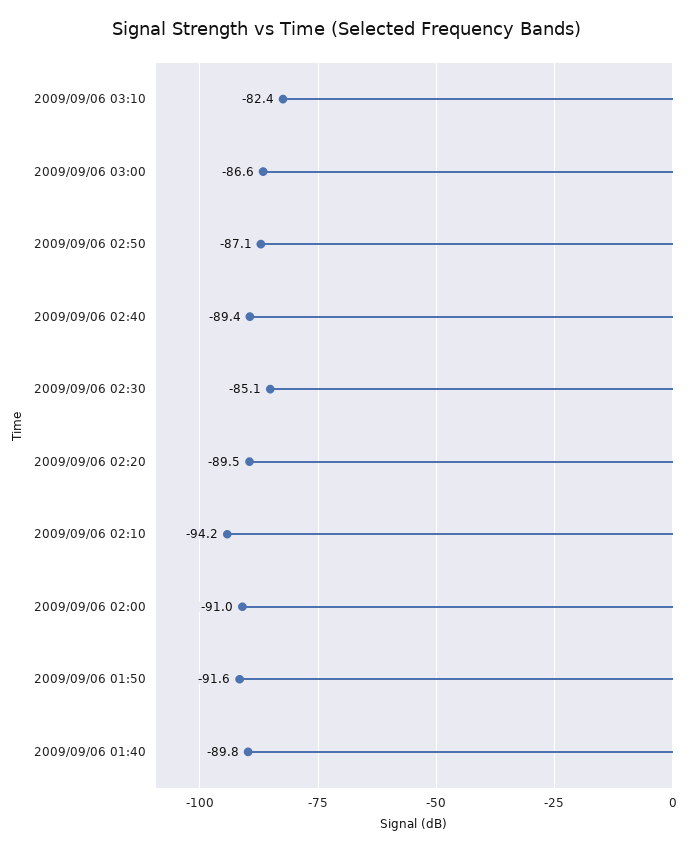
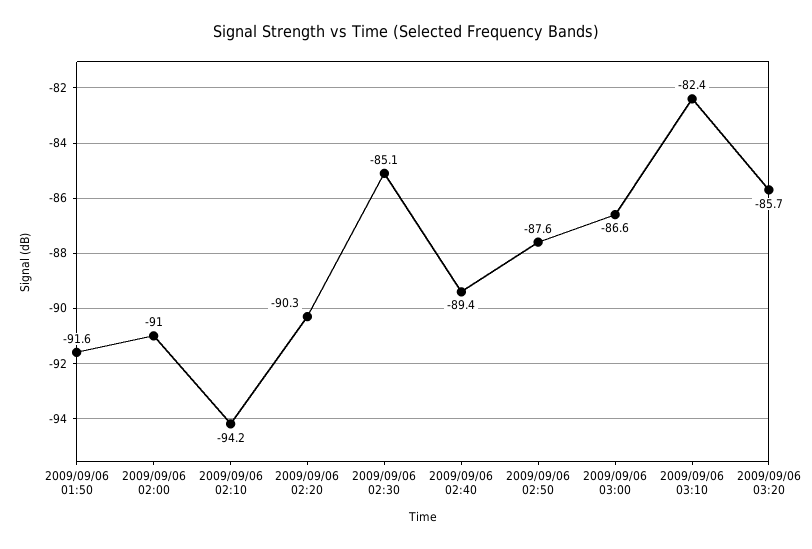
2009/09/06 02:50: -87.1 -> -87.6
2009/09/06 02:20: -89.5 -> -90.3
2009/09/06 01:40: -89.8 -> none
2009/09/06 03:20: none -> -85.7

